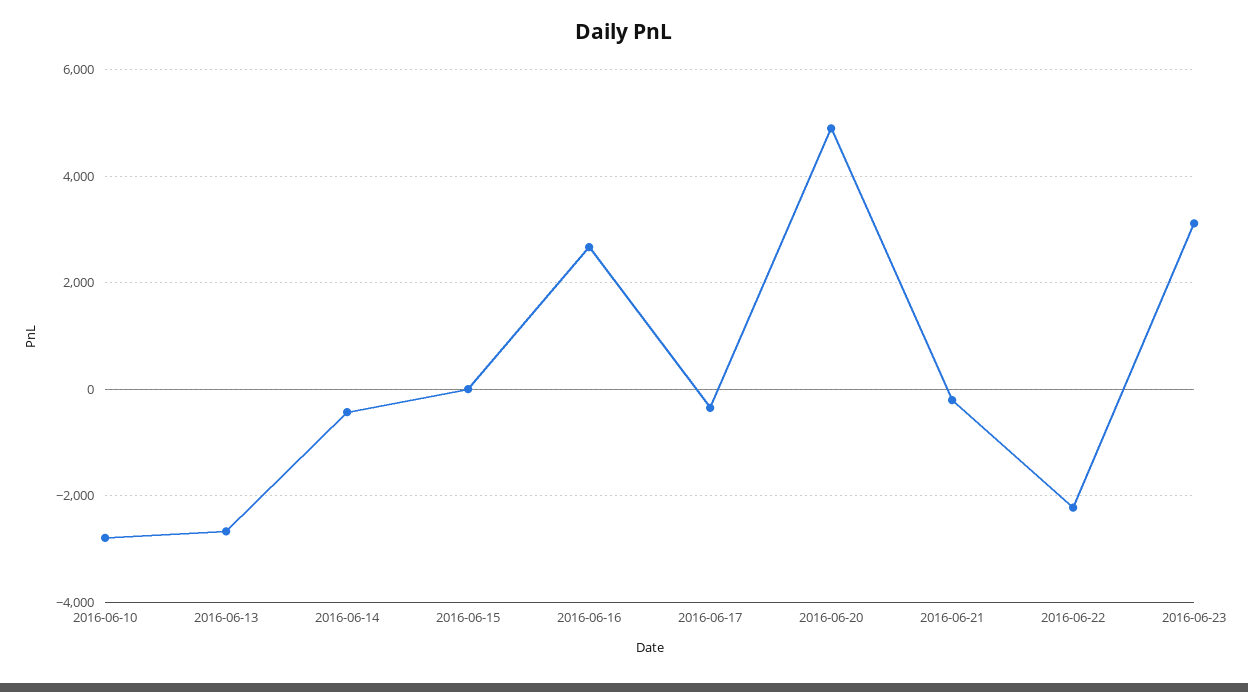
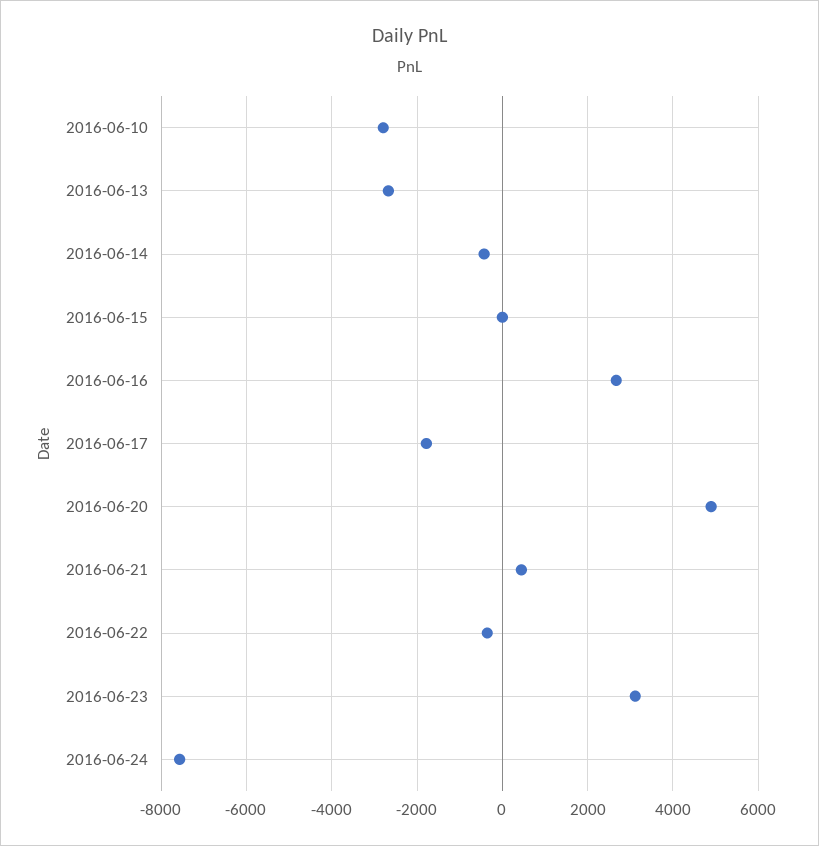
2016-06-17: -400 -> -1800
2016-06-21: -200 -> 400
2016-06-22: -2200 -> -400
2016-06-24: none -> -7600

